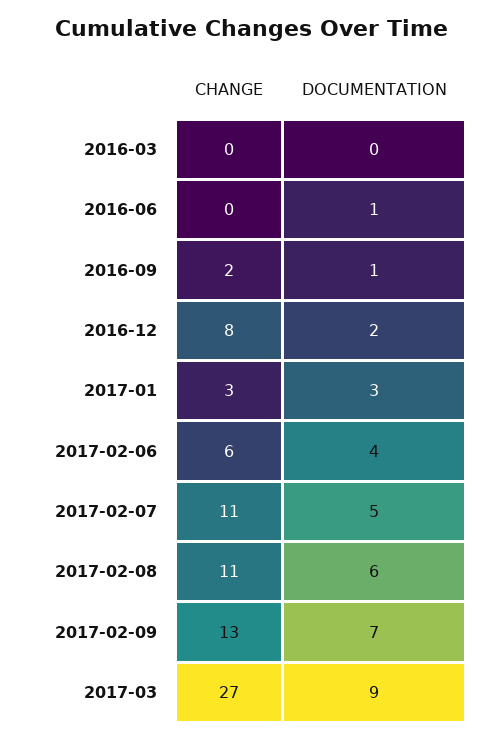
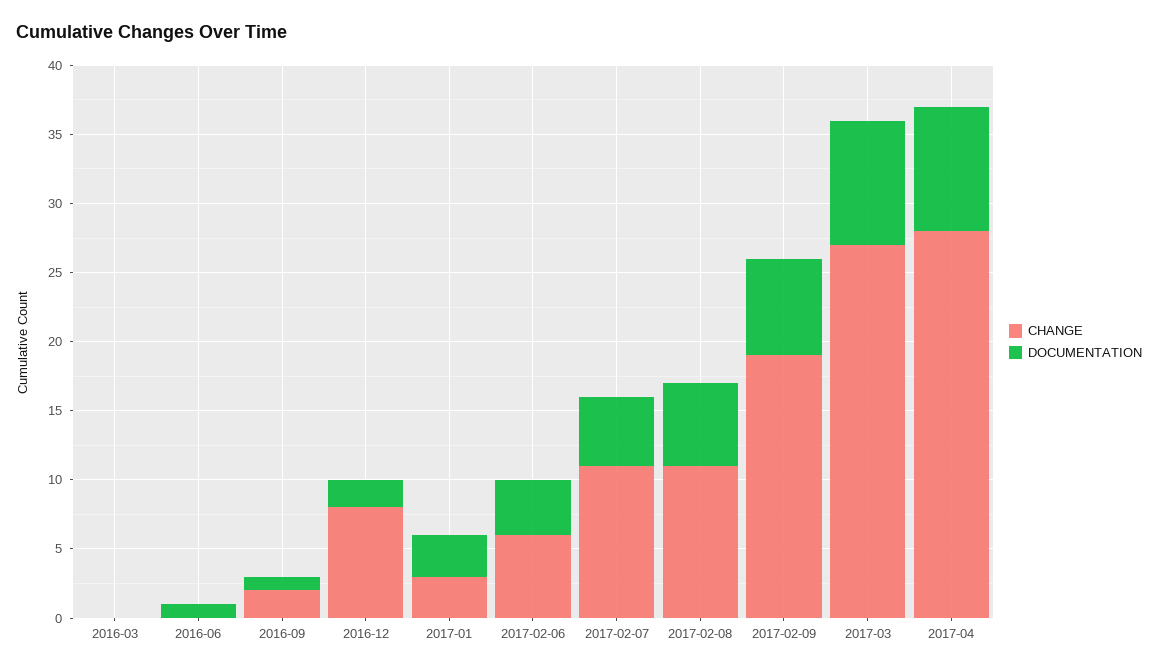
CHANGE, 2017-02-09: 13 -> 19
CHANGE, 2017-04: none -> 28
DOCUMENTATION, 2017-04: none -> 9

